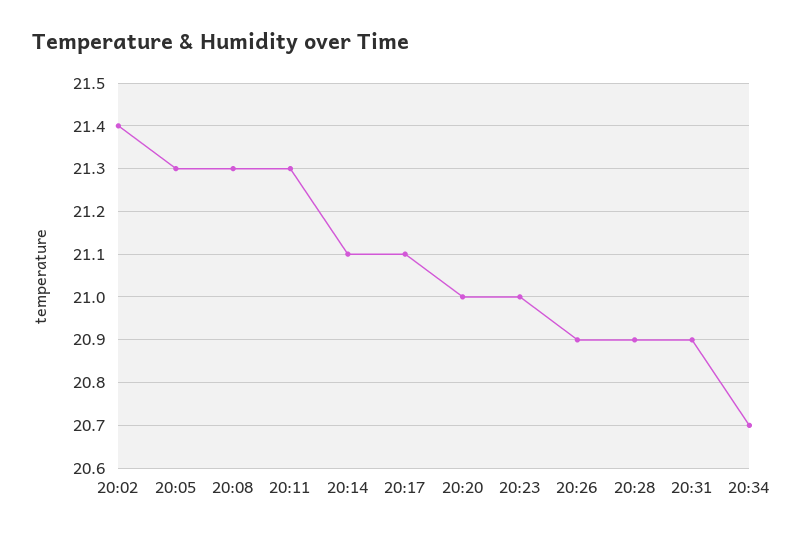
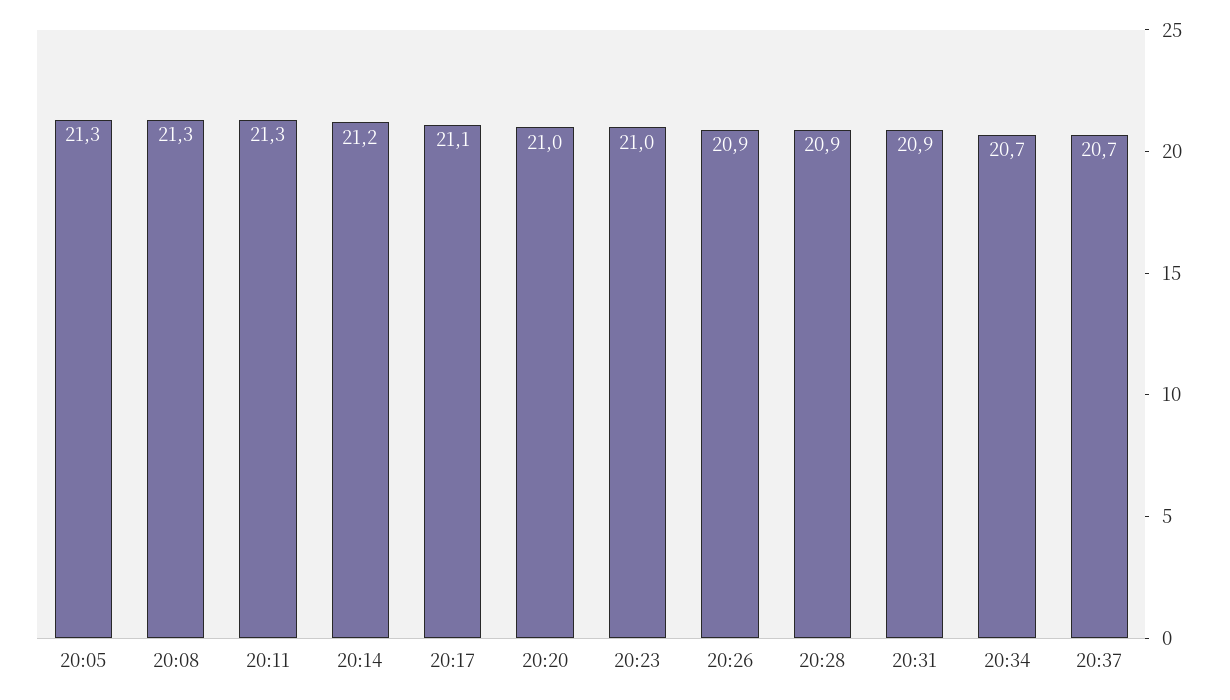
20:02: 21.4 -> none
20:14: 21.1 -> 21.2
20:37: none -> 20.7

